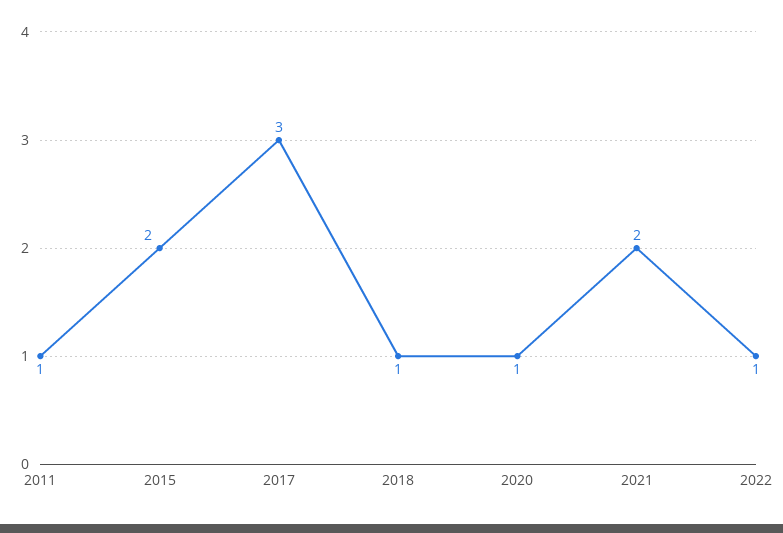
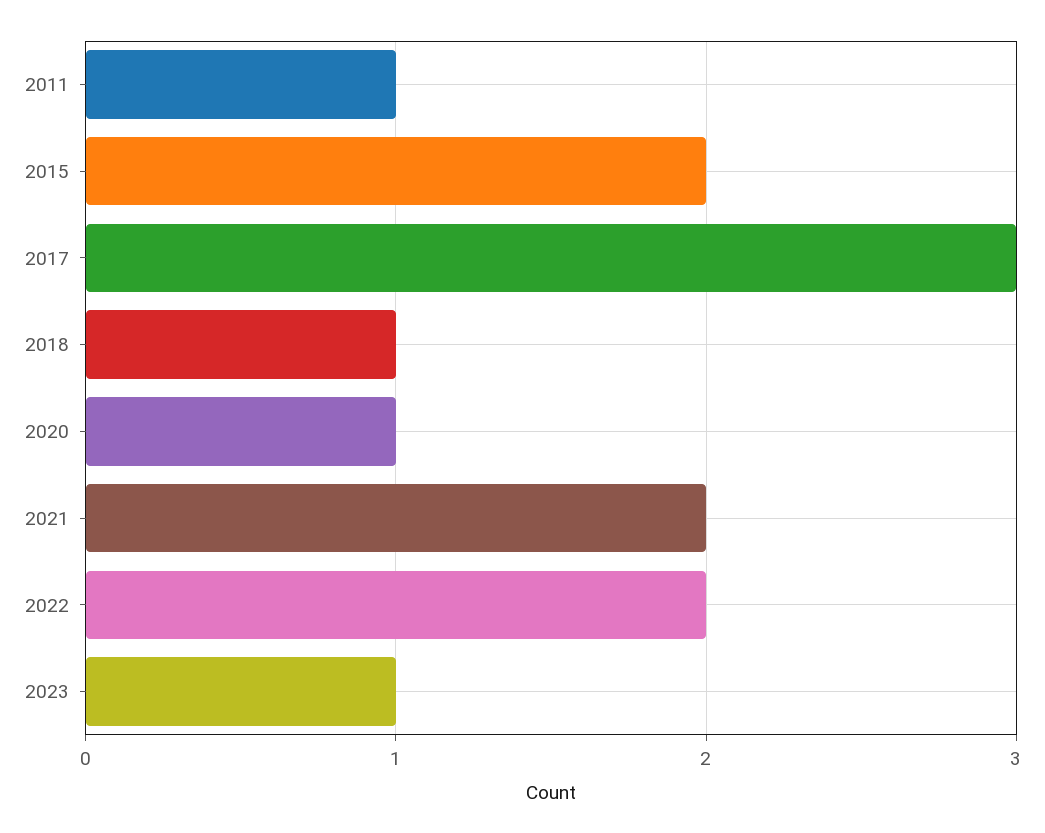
2022: 1 -> 2
2023: none -> 1

